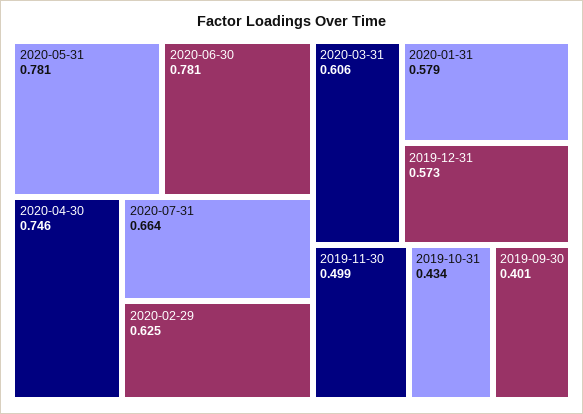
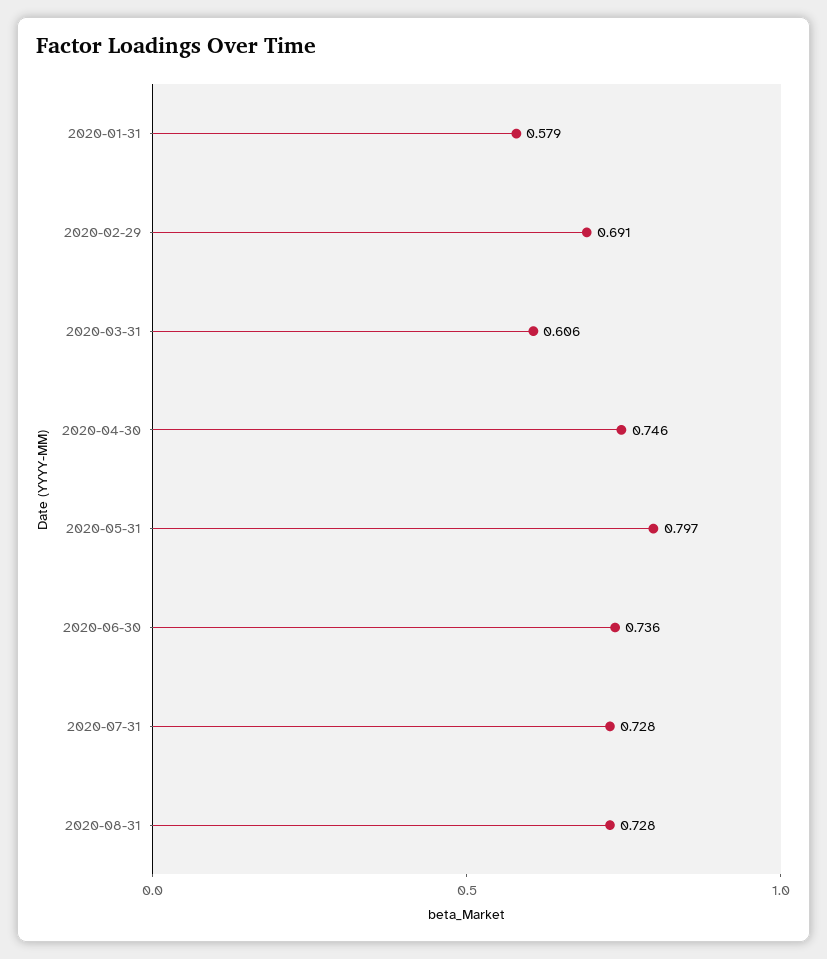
2020-05-31: 0.781 -> 0.797
2020-06-30: 0.781 -> 0.736
2020-07-31: 0.664 -> 0.728
2020-02-29: 0.625 -> 0.691
2019-12-31: 0.573 -> none
2019-11-30: 0.499 -> none
2019-10-31: 0.434 -> none
2019-09-30: 0.401 -> none
2020-08-31: none -> 0.728

